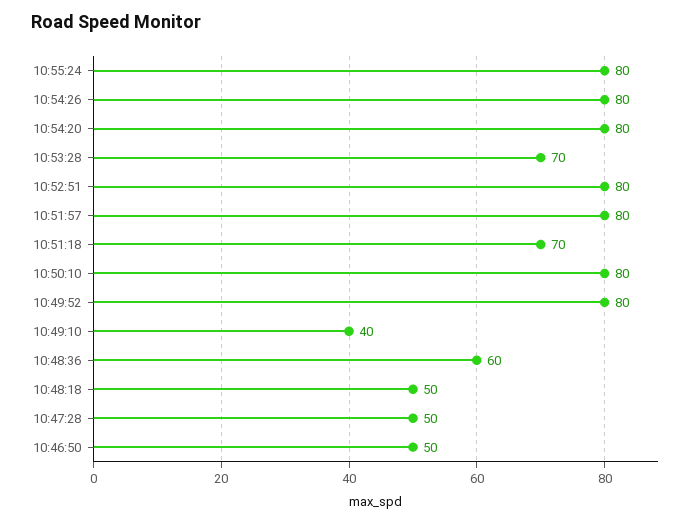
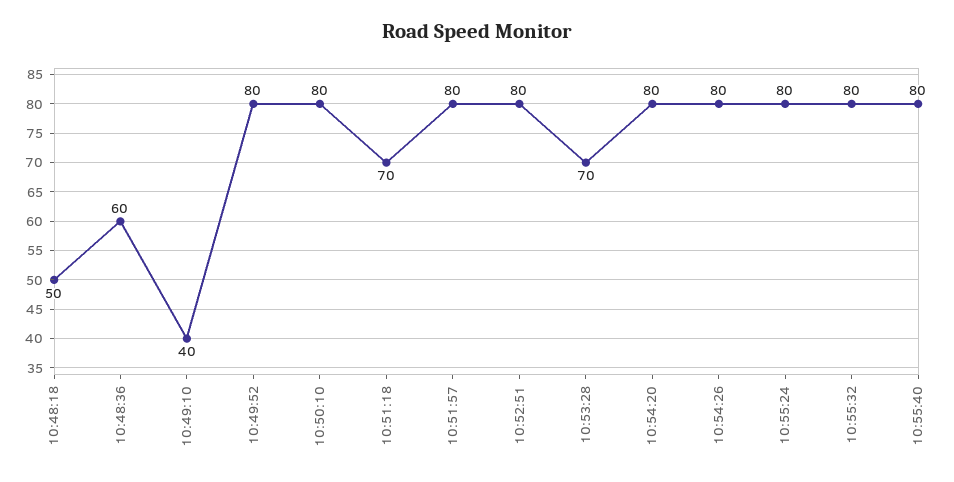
10:47:28: 50 -> none
10:46:50: 50 -> none
10:55:32: none -> 80
10:55:40: none -> 80

